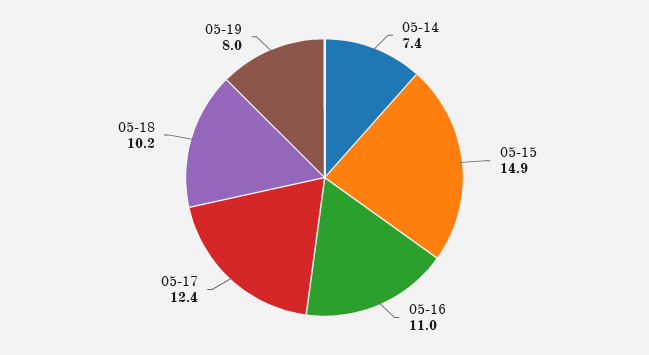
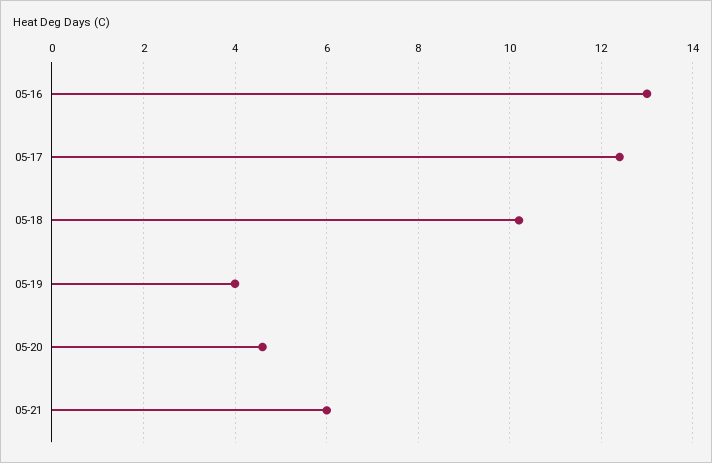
05-14: 7.4 -> none
05-15: 14.9 -> none
05-16: 11 -> 13
05-19: 8 -> 4
05-20: none -> 4.5
05-21: none -> 6

